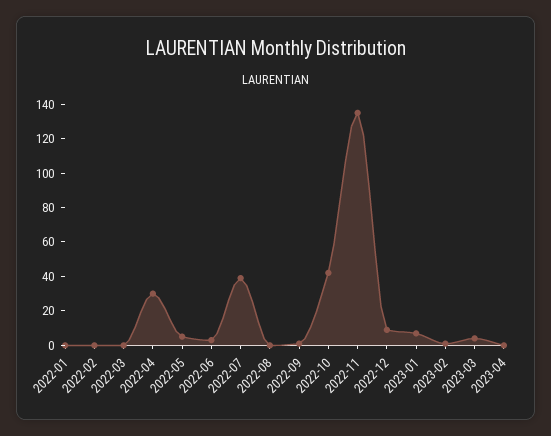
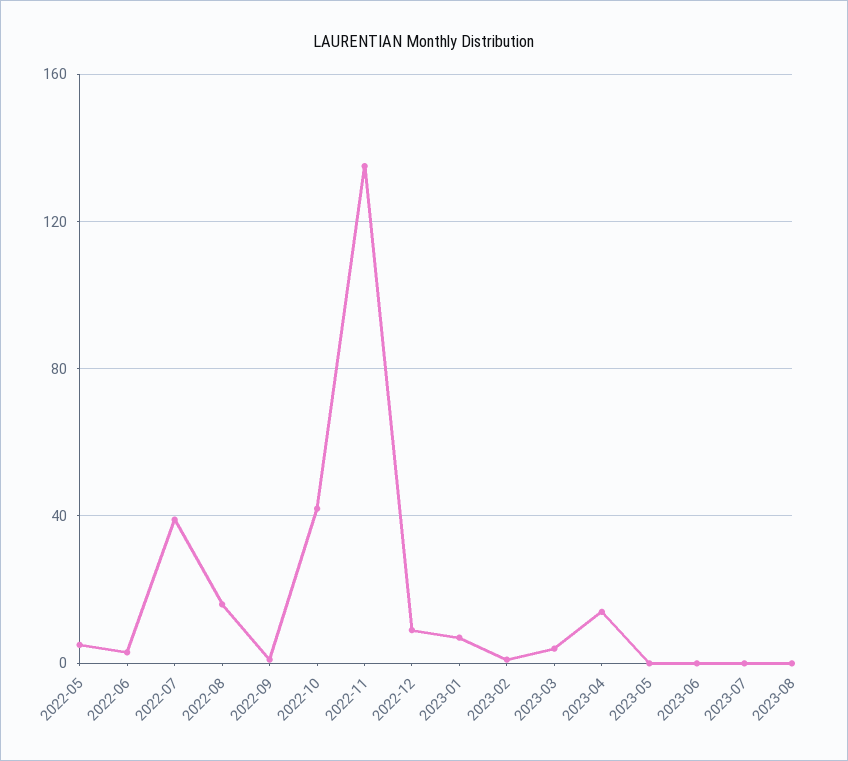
2022-01: 0 -> none
2022-02: 0 -> none
2022-03: 0 -> none
2022-04: 30 -> none
2022-08: 0 -> 15
2023-04: 0 -> 15
2023-05: none -> 0
2023-06: none -> 0
2023-07: none -> 0
2023-08: none -> 0

